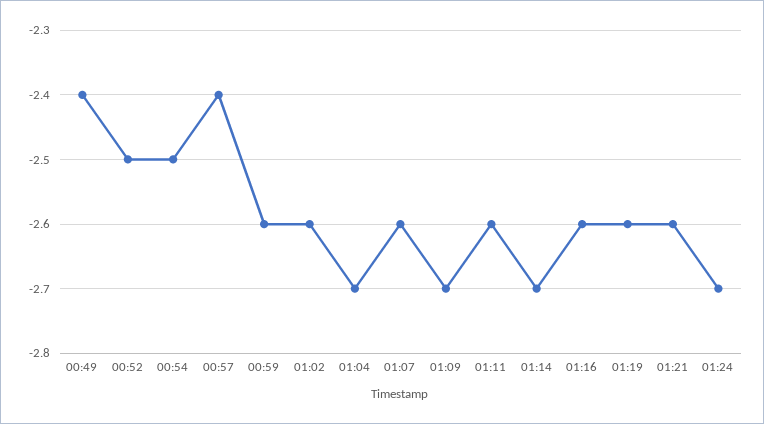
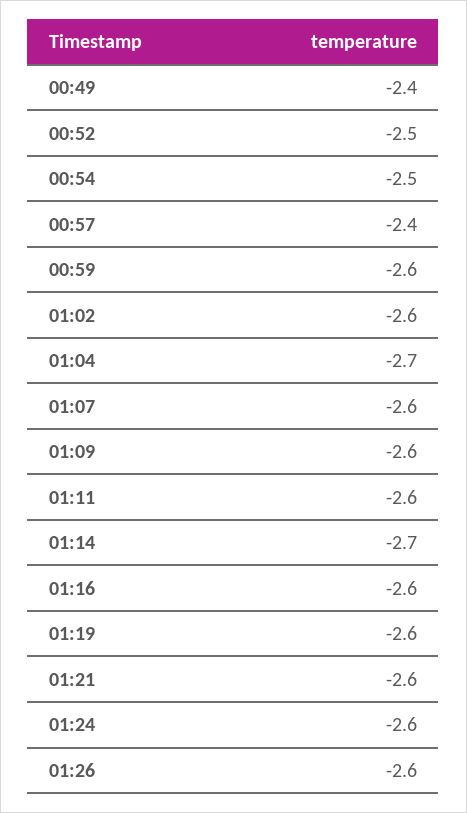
01:09: -2.7 -> -2.6
01:24: -2.7 -> -2.6
01:26: none -> -2.6

